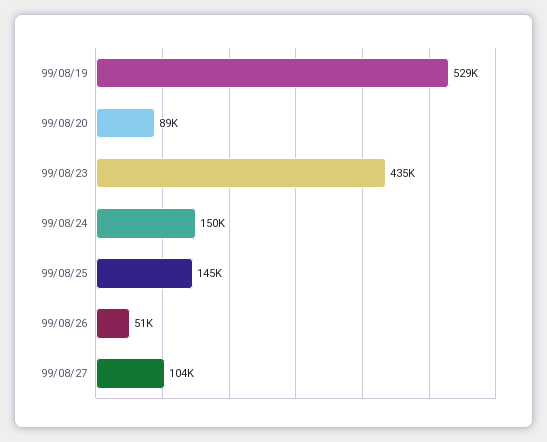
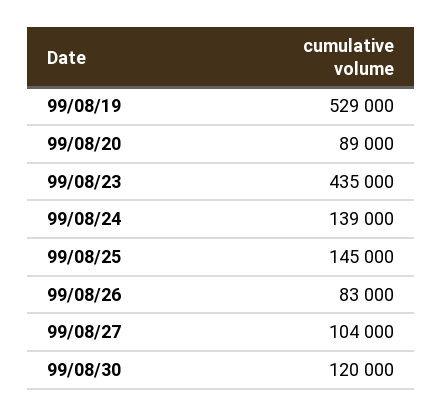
99/08/24: 150000 -> 139000
99/08/26: 51000 -> 83000
99/08/30: none -> 120000

